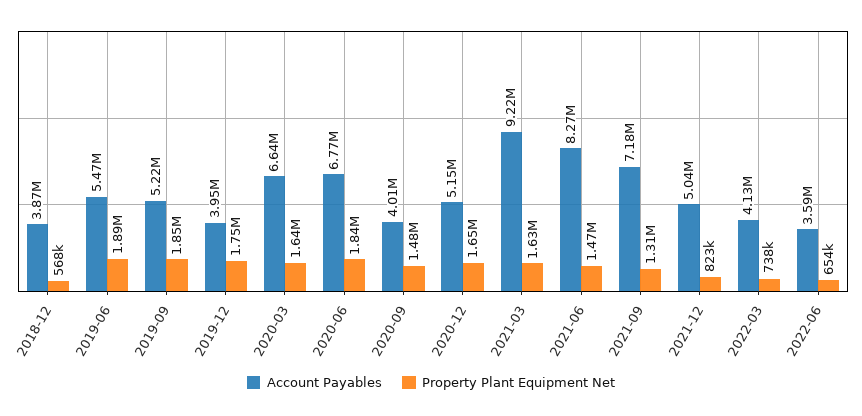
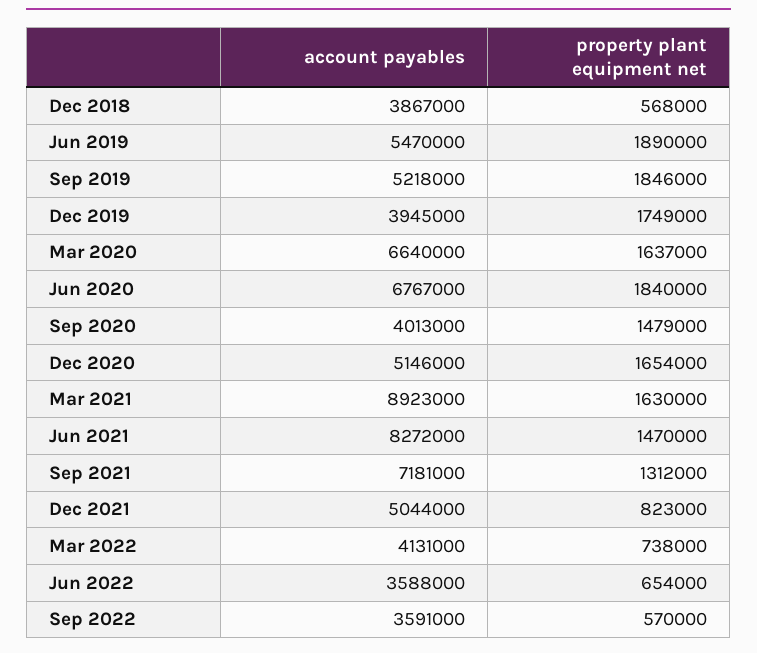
Account Payables, 2021-03: 9220000 -> 8923000
Account Payables, Sep 2022: none -> 3591000
Property Plant Equipment Net, Sep 2022: none -> 570000

